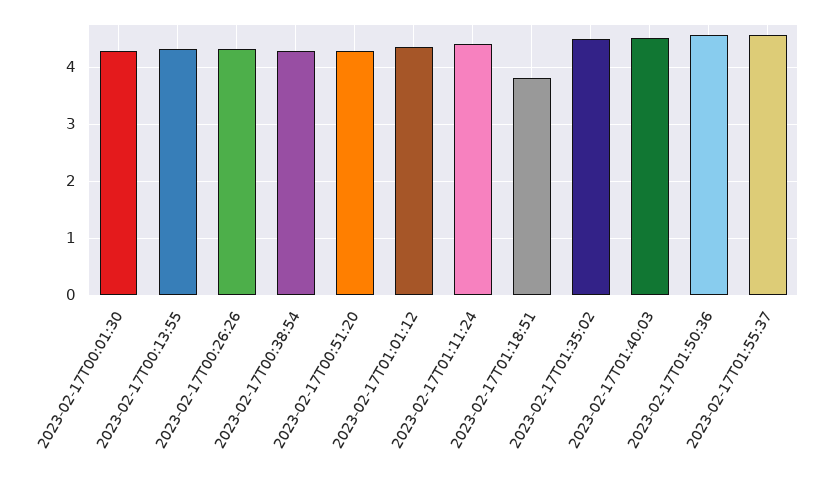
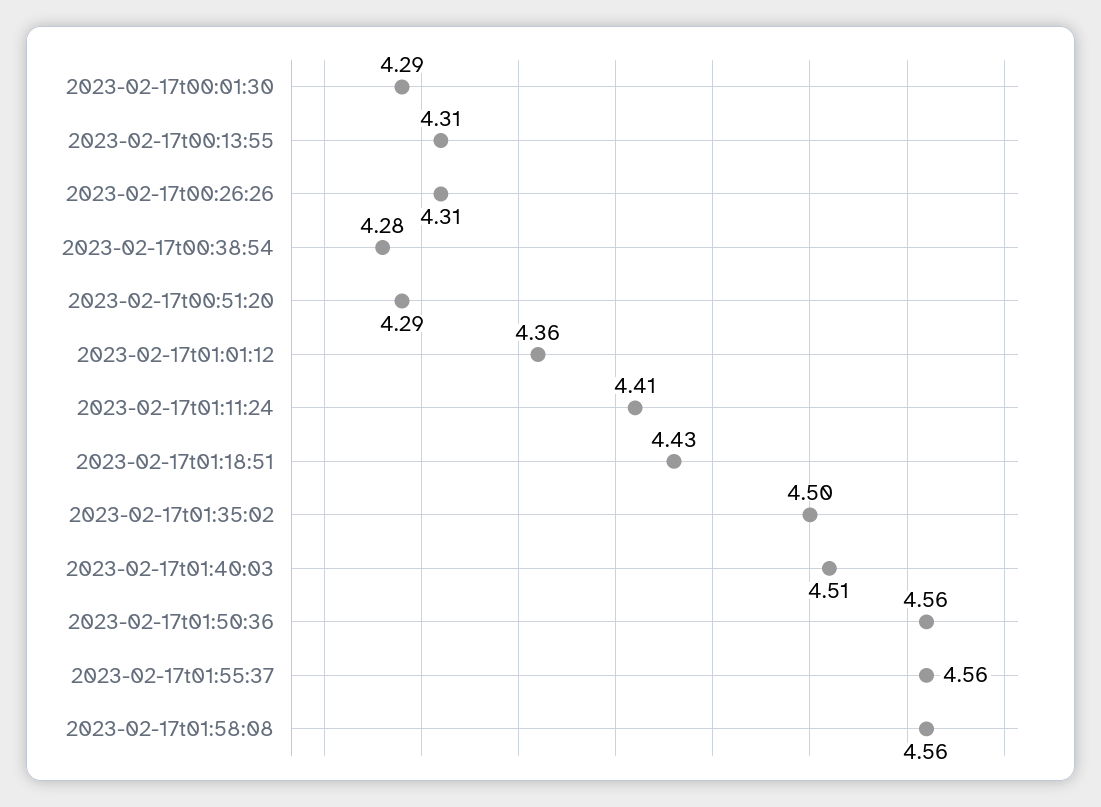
2023-02-17T01:18:51: 3.8 -> 4.43
2023-02-17t01:58:08: none -> 4.56

